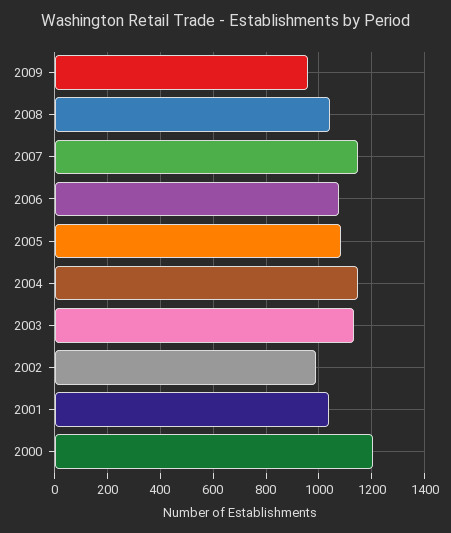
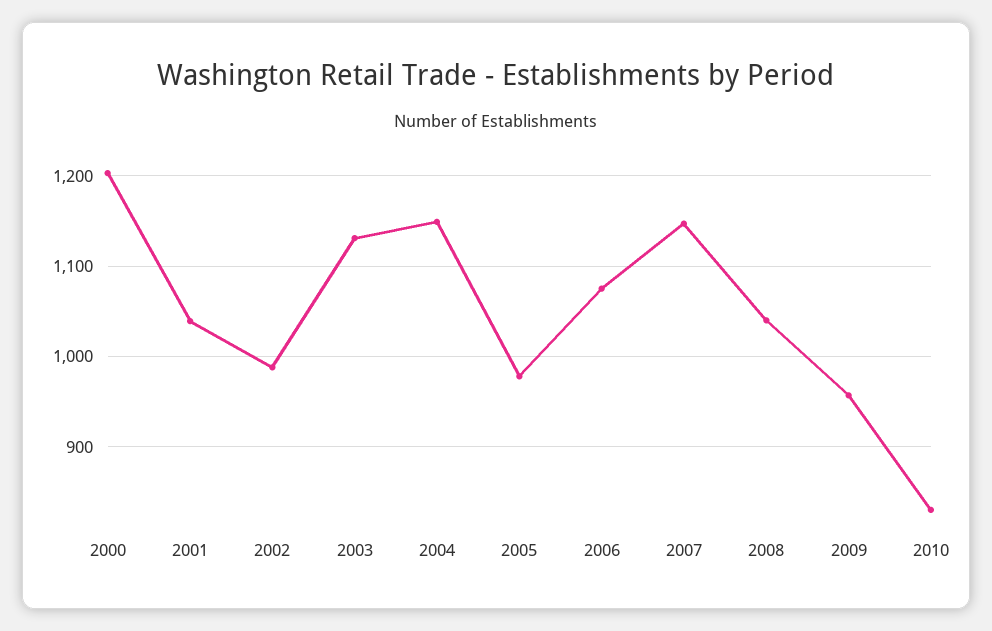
2005: 1075 -> 980
2010: none -> 830

